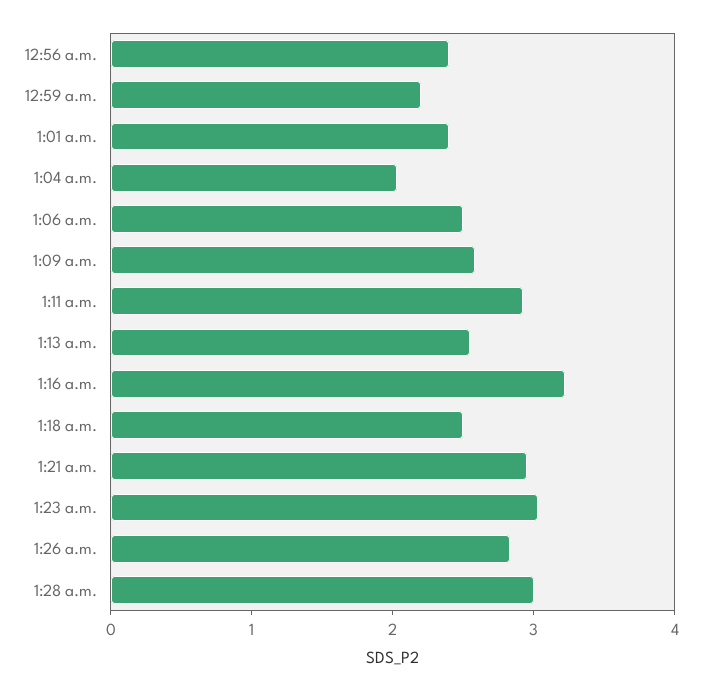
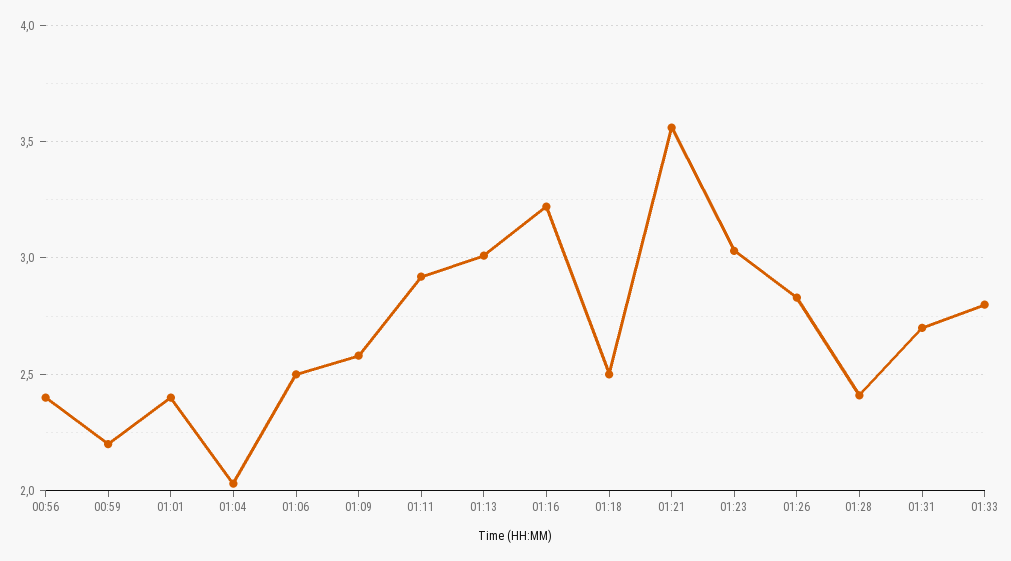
1:13 a.m.: 2.6 -> 3
1:21 a.m.: 3 -> 3.55
1:28 a.m.: 3 -> 2.4
01:31: none -> 2.7
01:33: none -> 2.8

